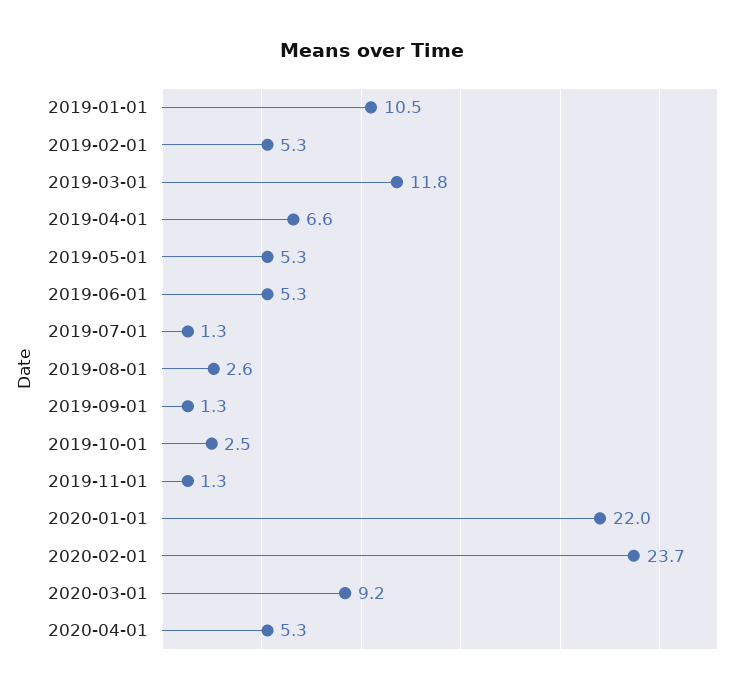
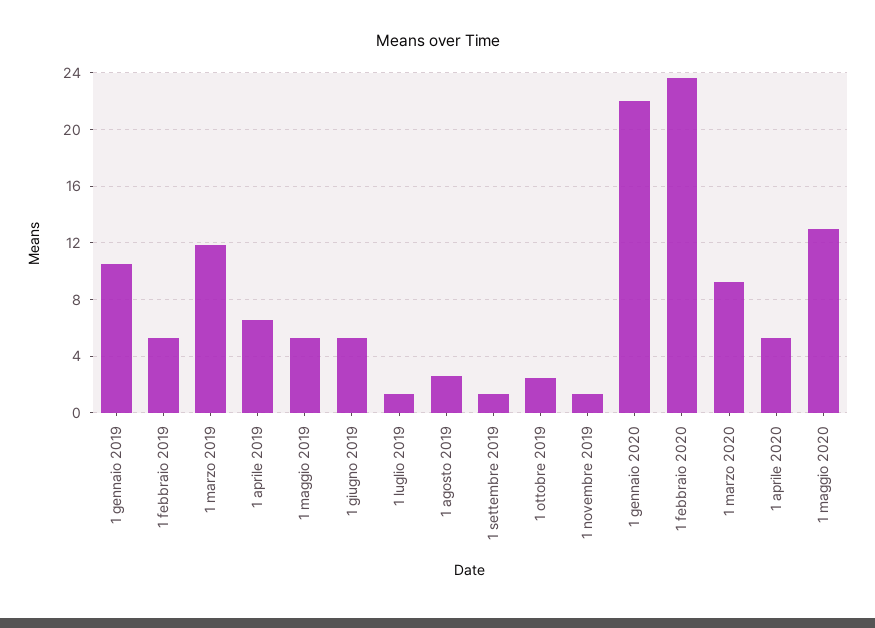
1 maggio 2020: none -> 13

